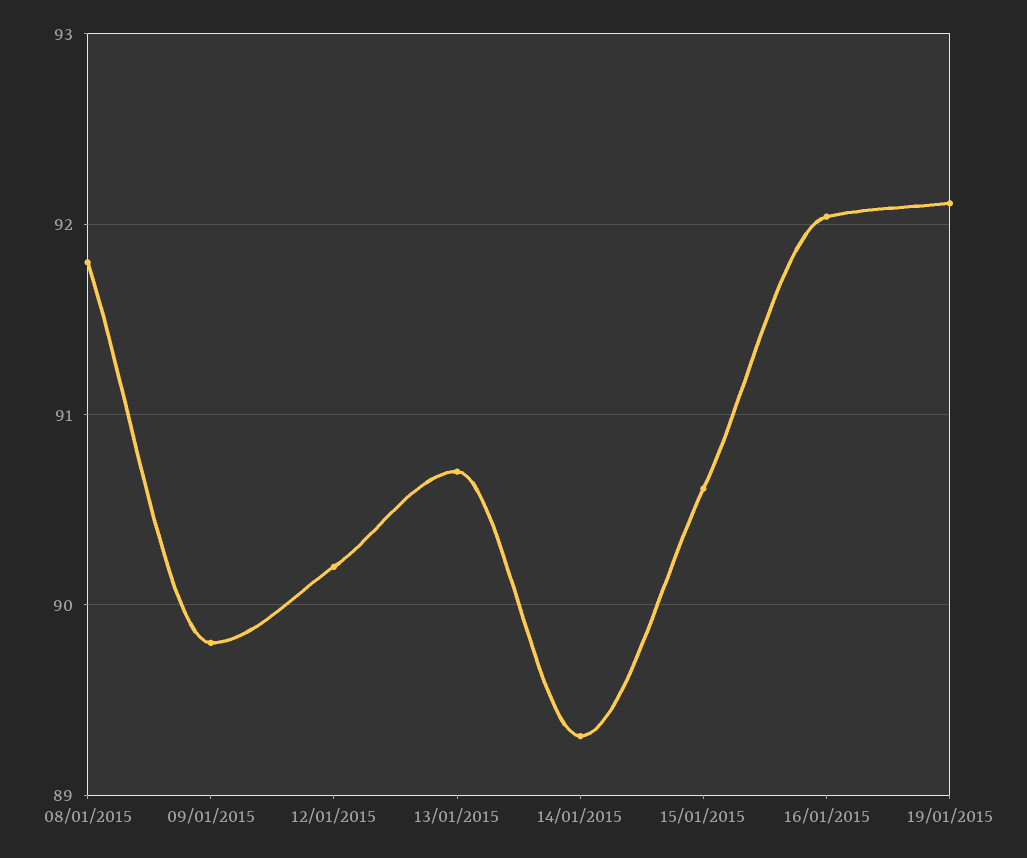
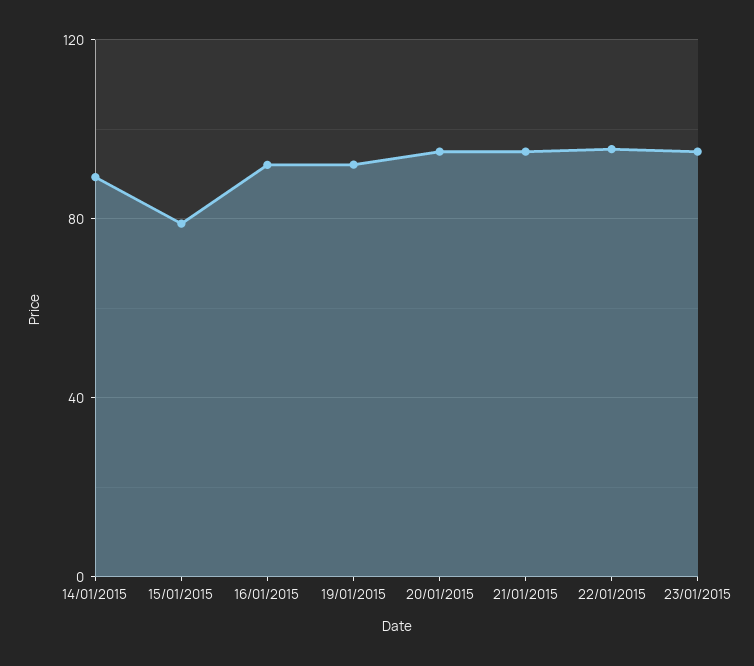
08/01/2015: 91.8 -> none
09/01/2015: 89.8 -> none
12/01/2015: 90.2 -> none
13/01/2015: 90.7 -> none
15/01/2015: 90.6 -> 80
20/01/2015: none -> 95
21/01/2015: none -> 95
22/01/2015: none -> 95
23/01/2015: none -> 95

